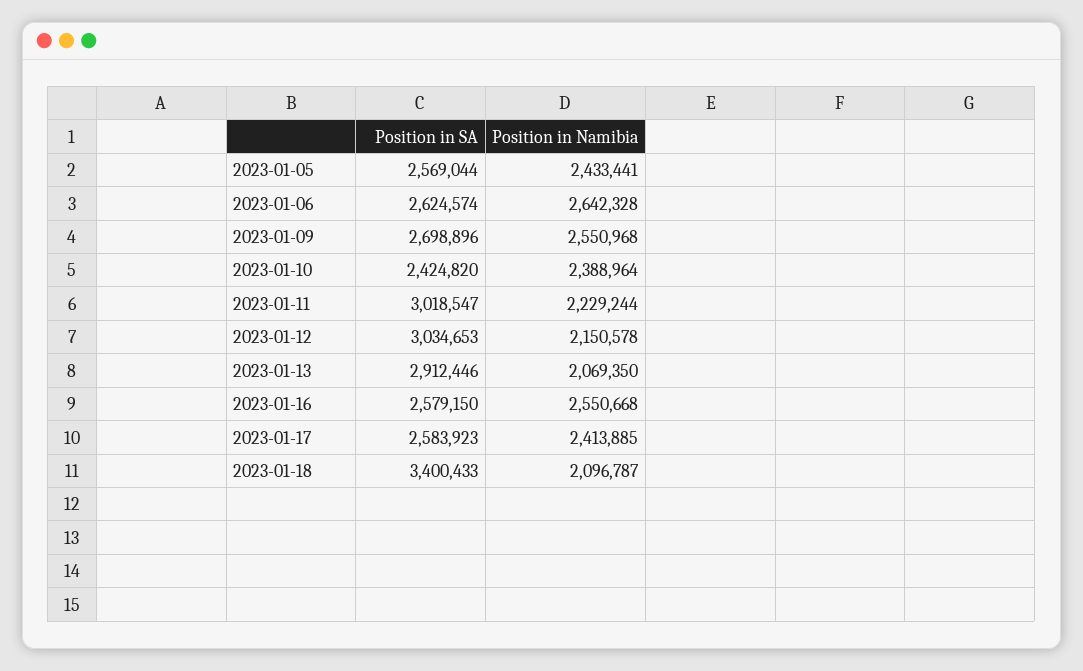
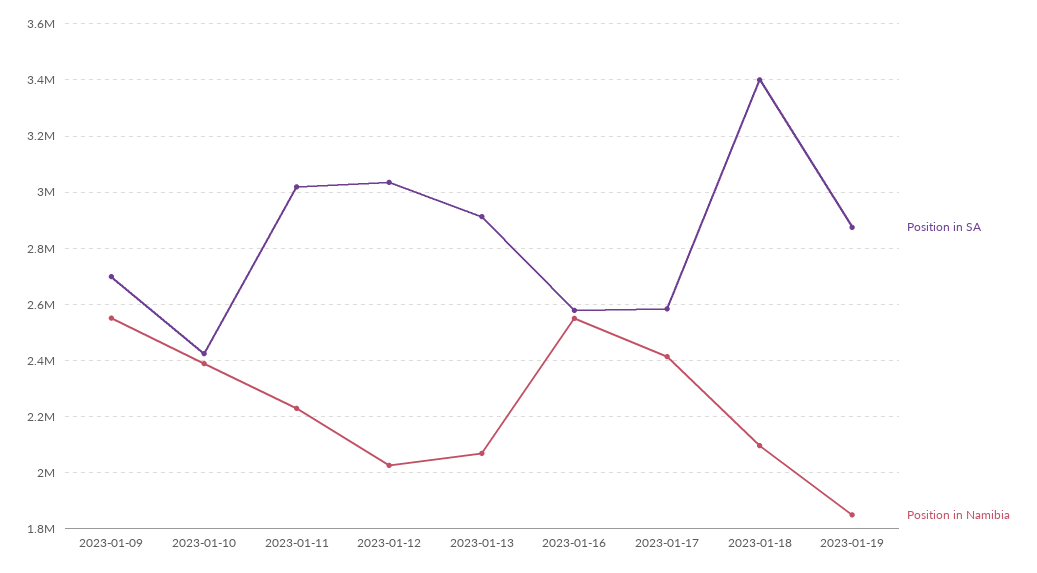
Position in SA, 2023-01-05: 2569044 -> none
Position in Namibia, 2023-01-05: 2433441 -> none
Position in SA, 2023-01-06: 2624574 -> none
Position in Namibia, 2023-01-06: 2642328 -> none
Position in Namibia, 2023-01-12: 2150578 -> 2025000
Position in SA, 2023-01-19: none -> 2875000
Position in Namibia, 2023-01-19: none -> 1850000

